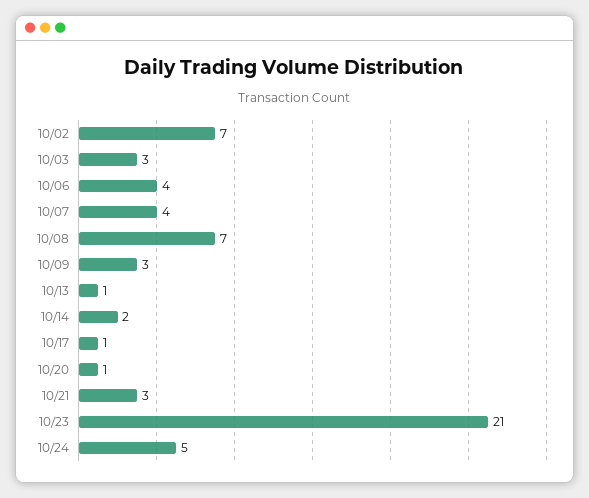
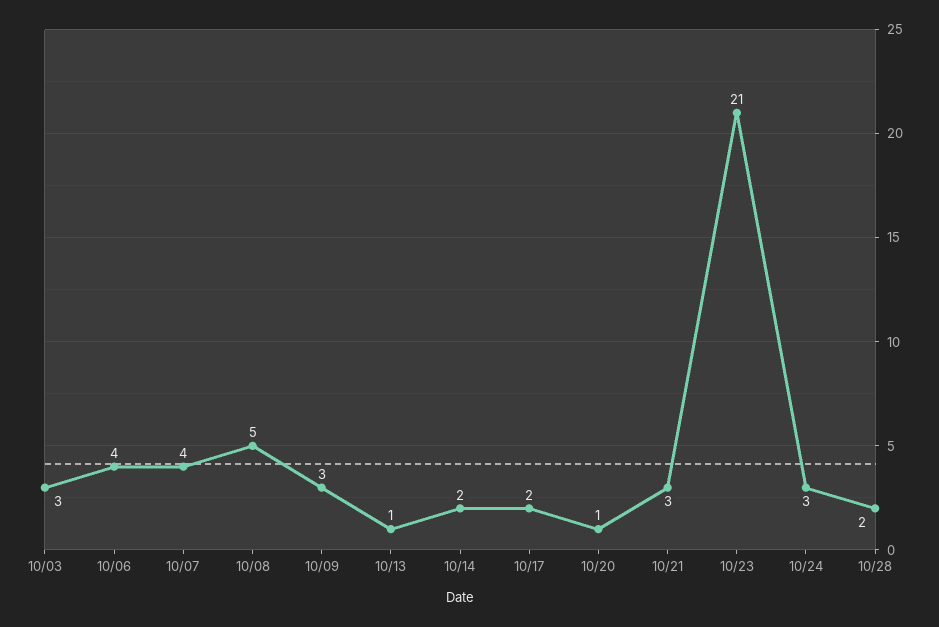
10/02: 7 -> none
10/08: 7 -> 5
10/17: 1 -> 2
10/24: 5 -> 3
10/28: none -> 2

